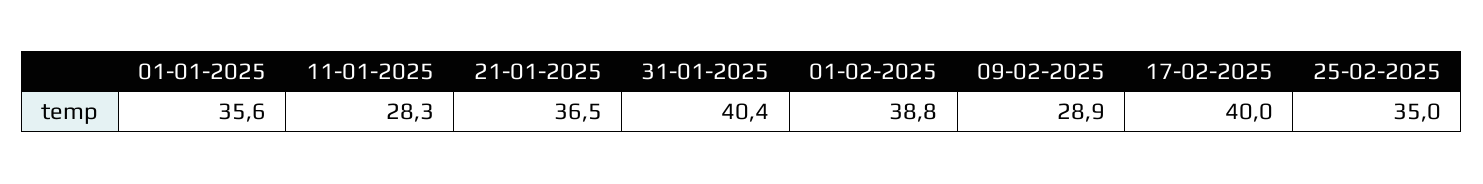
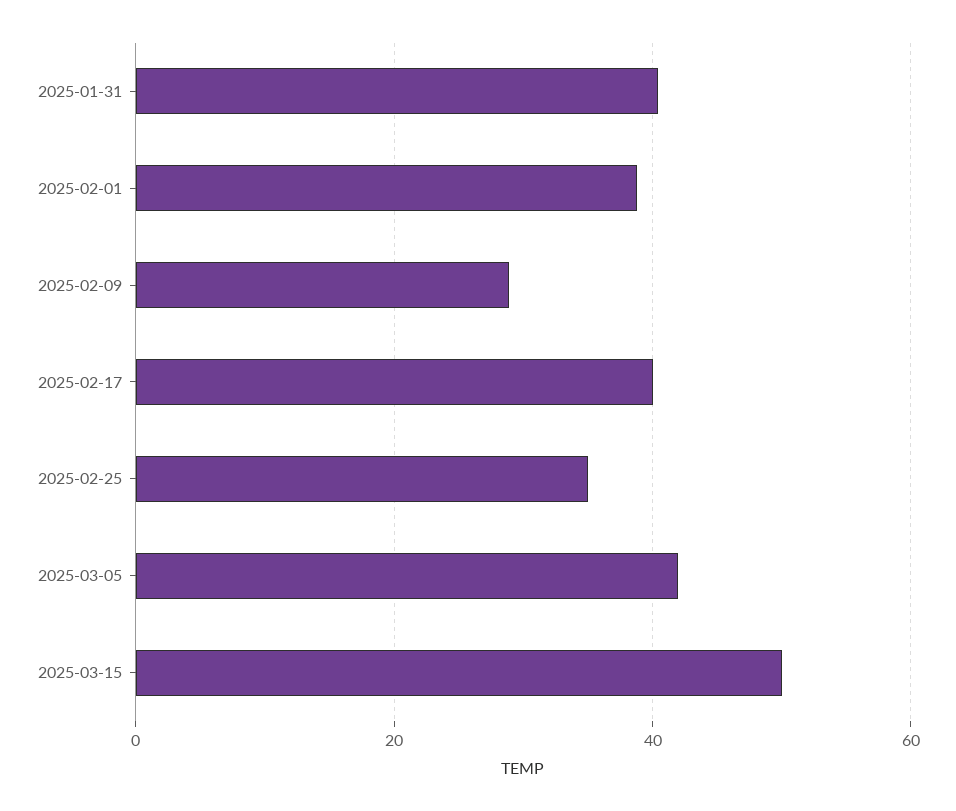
01-01-2025: 35.6 -> none
11-01-2025: 28.3 -> none
21-01-2025: 36.5 -> none
2025-03-05: none -> 42
2025-03-15: none -> 50

